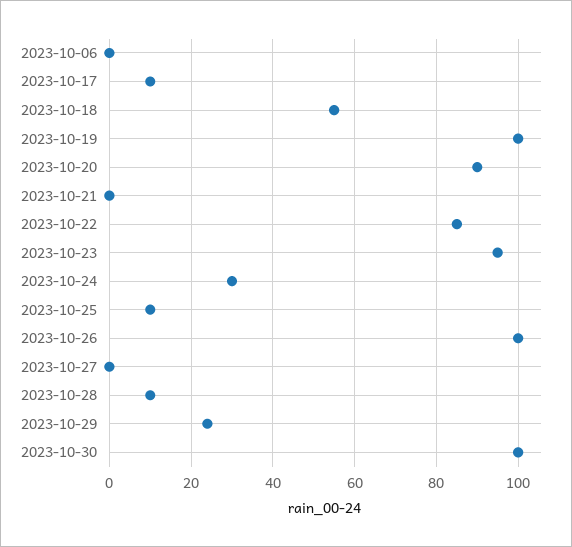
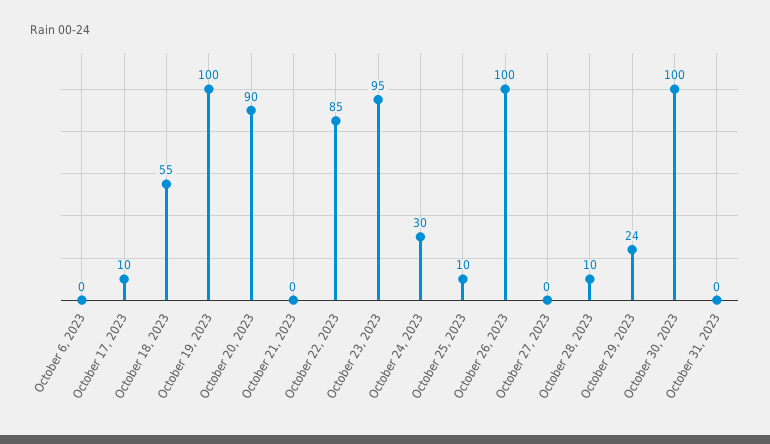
October 31, 2023: none -> 0

